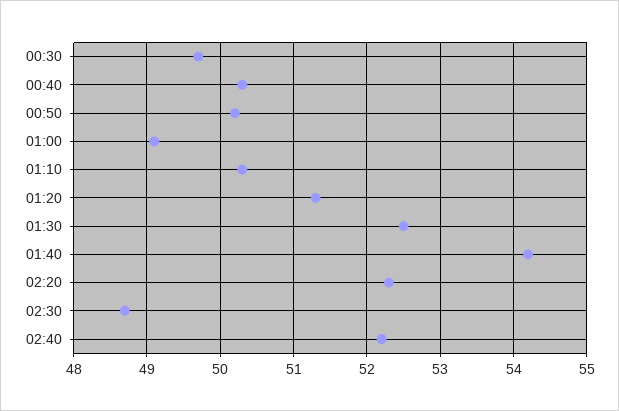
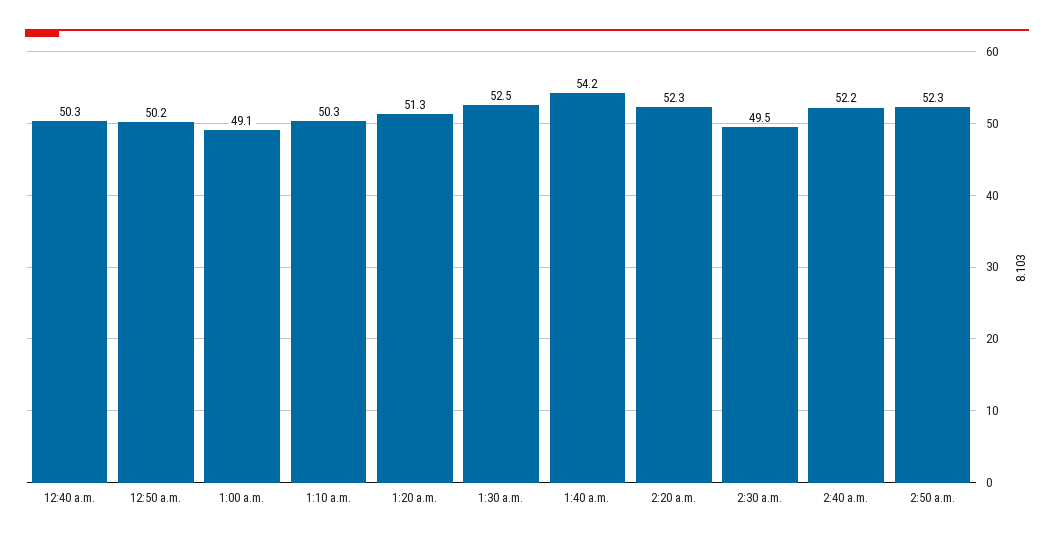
00:30: 49.7 -> none
02:30: 48.7 -> 49.5
2:50 a.m.: none -> 52.3

